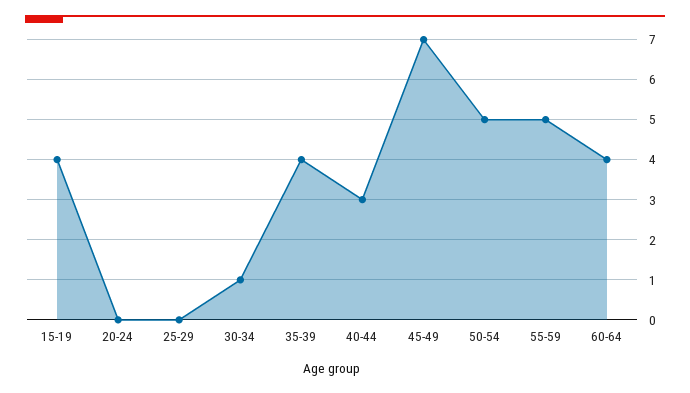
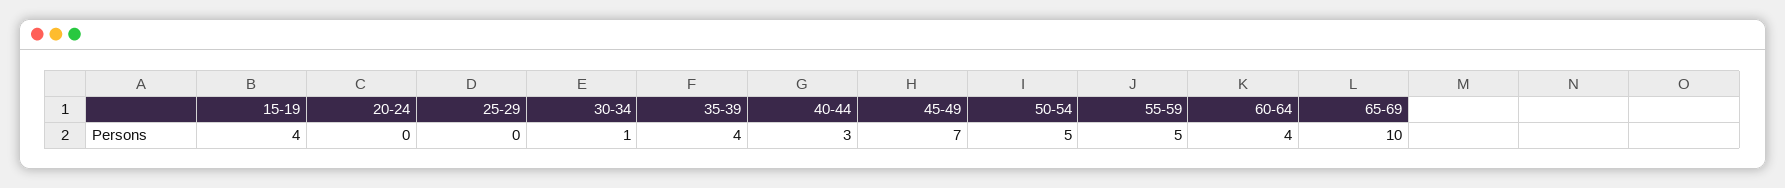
65-69: none -> 10

